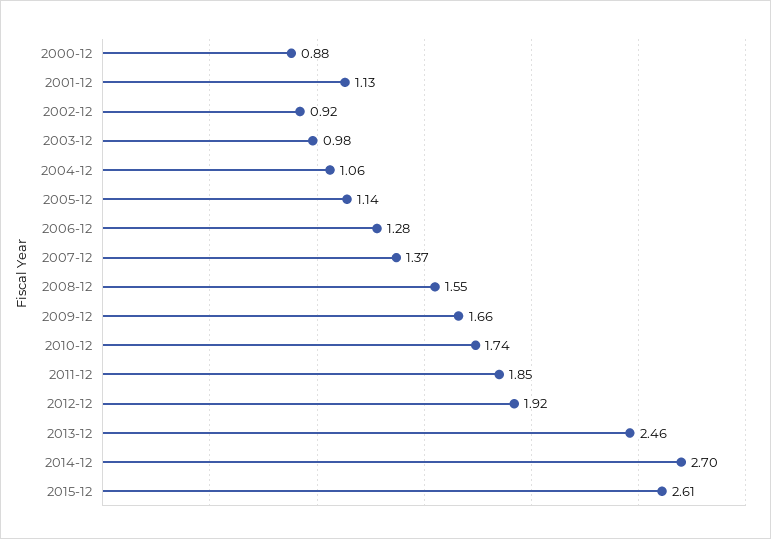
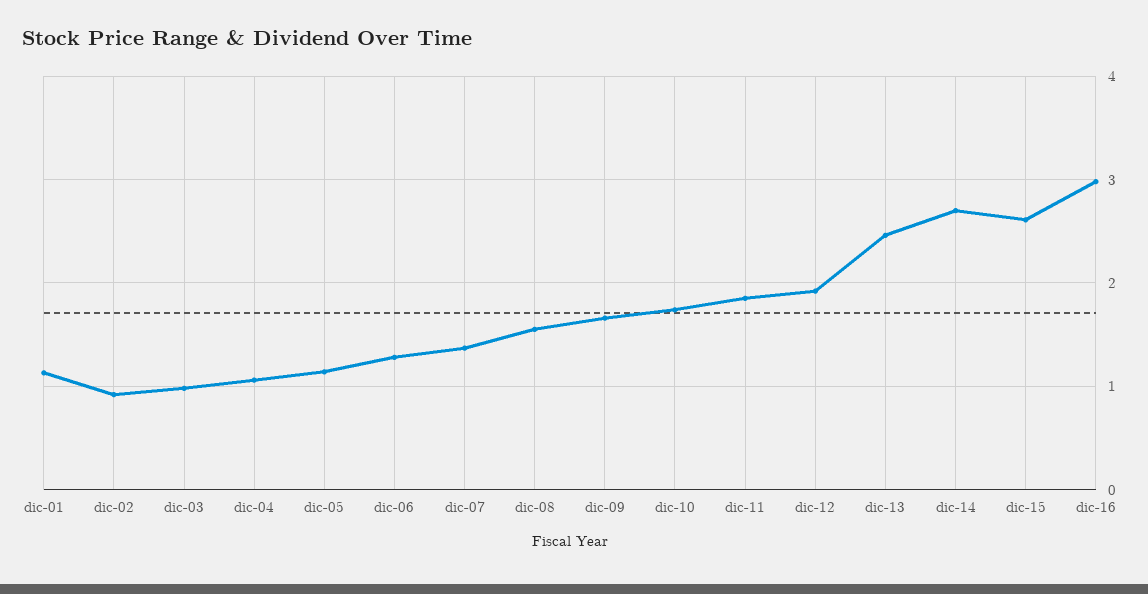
2000-12: 0.88 -> none
dic-16: none -> 3

